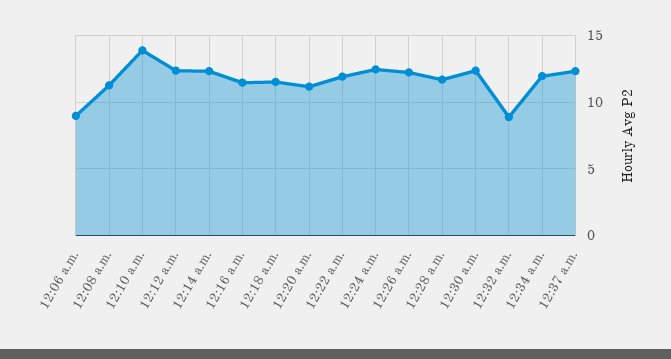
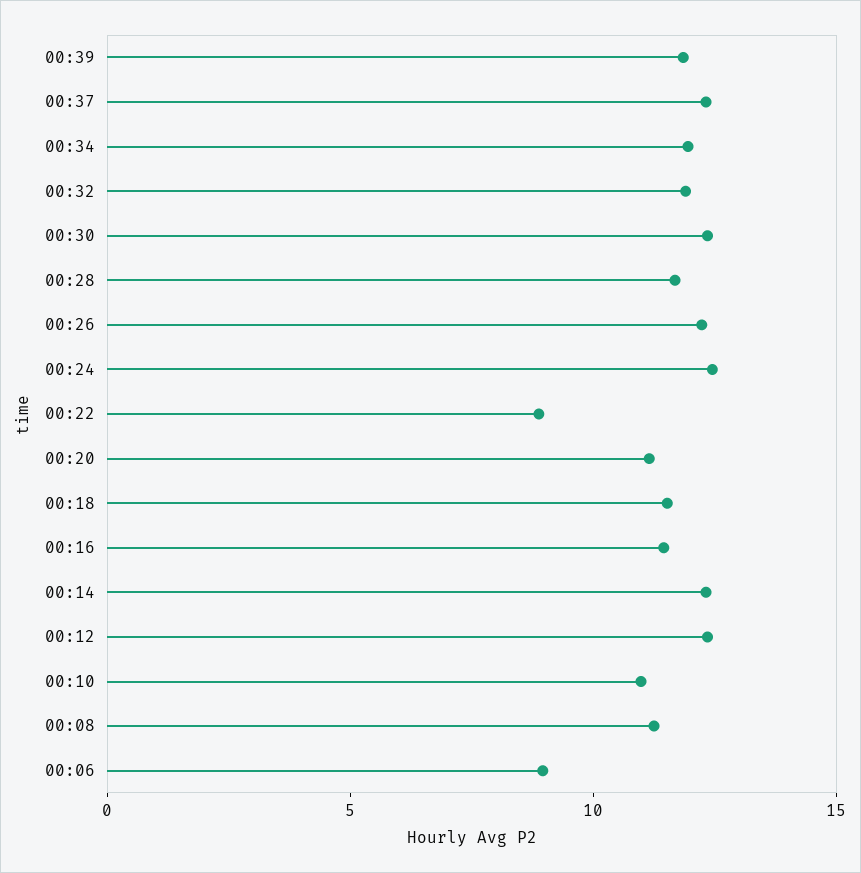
12:10 a.m.: 14 -> 11
12:22 a.m.: 12 -> 9
12:32 a.m.: 9 -> 12
00:39: none -> 12

